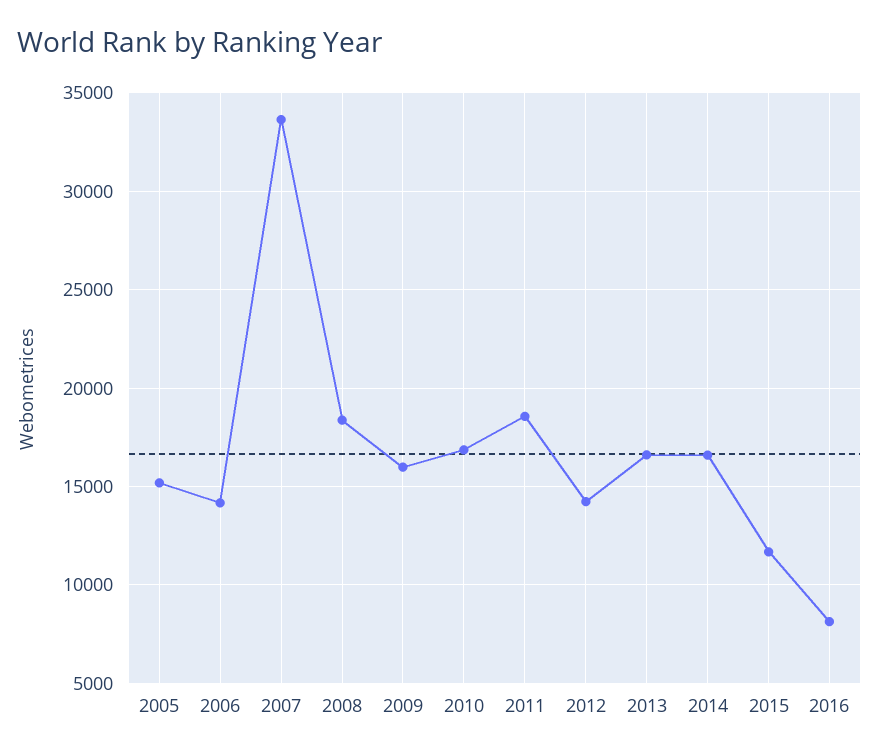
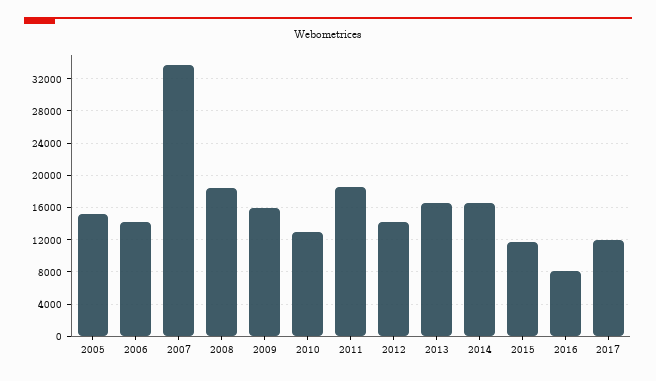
2010: 17000 -> 13000
2017: none -> 12000

